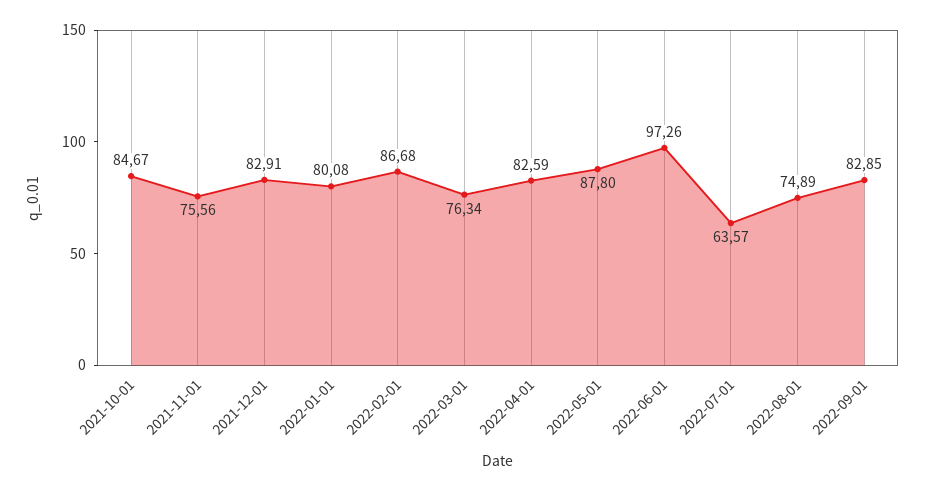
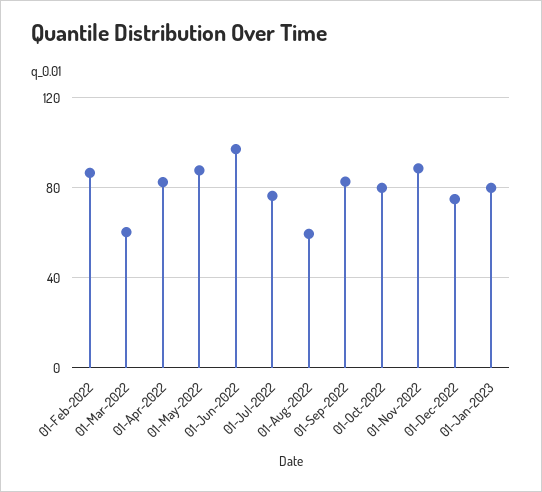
2021-10-01: 84.67 -> none
2021-11-01: 75.56 -> none
2021-12-01: 82.91 -> none
2022-01-01: 80.08 -> none
2022-03-01: 76.34 -> 60
2022-07-01: 63.57 -> 75
2022-08-01: 74.89 -> 60
01-Oct-2022: none -> 80
01-Nov-2022: none -> 90
01-Dec-2022: none -> 75
01-Jan-2023: none -> 80

